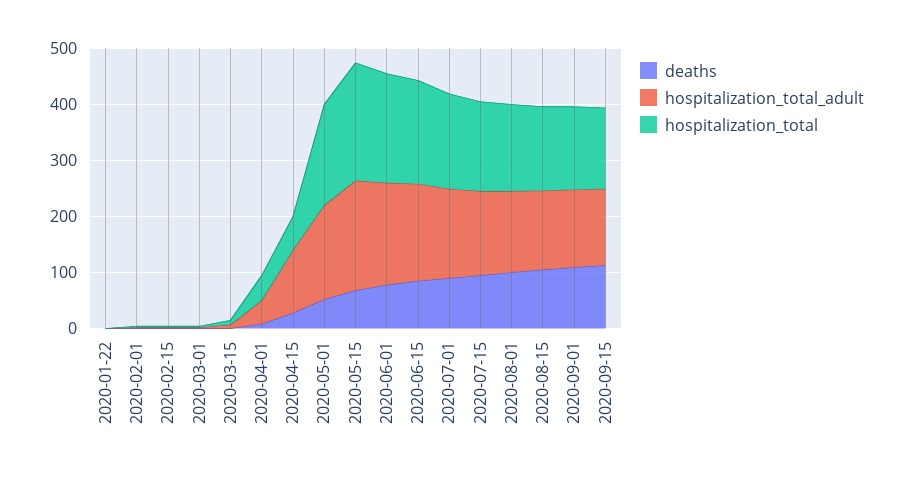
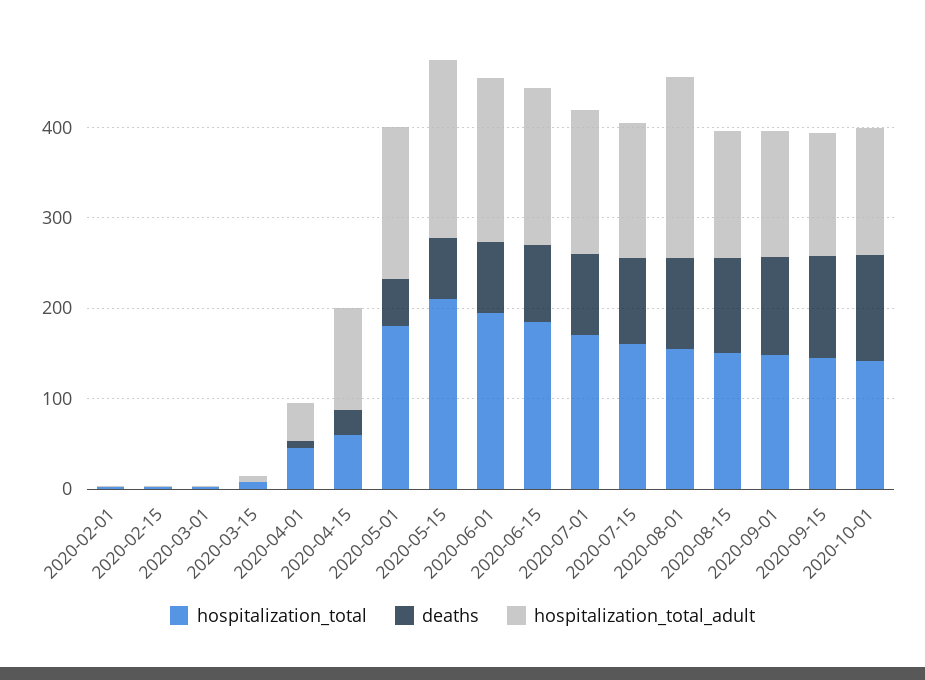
deaths, 2020-01-22: 0 -> none
hospitalization_total_adult, 2020-01-22: 0 -> none
hospitalization_total, 2020-01-22: 0 -> none
hospitalization_total_adult, 2020-08-01: 140 -> 200
hospitalization_total, 2020-10-01: none -> 140
deaths, 2020-10-01: none -> 120
hospitalization_total_adult, 2020-10-01: none -> 140

